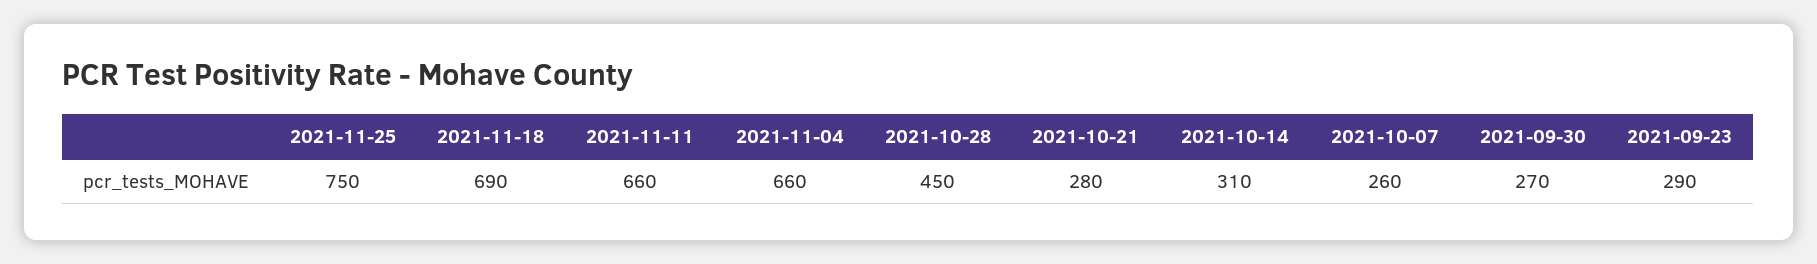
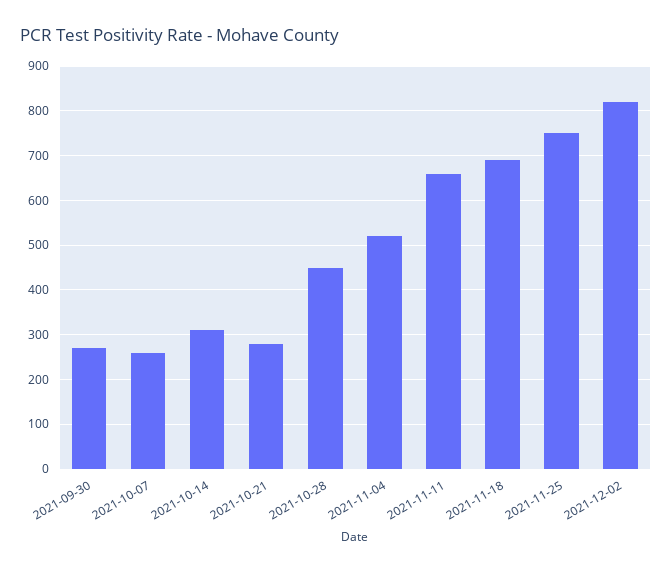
2021-11-04: 660 -> 520
2021-09-23: 290 -> none
2021-12-02: none -> 820

